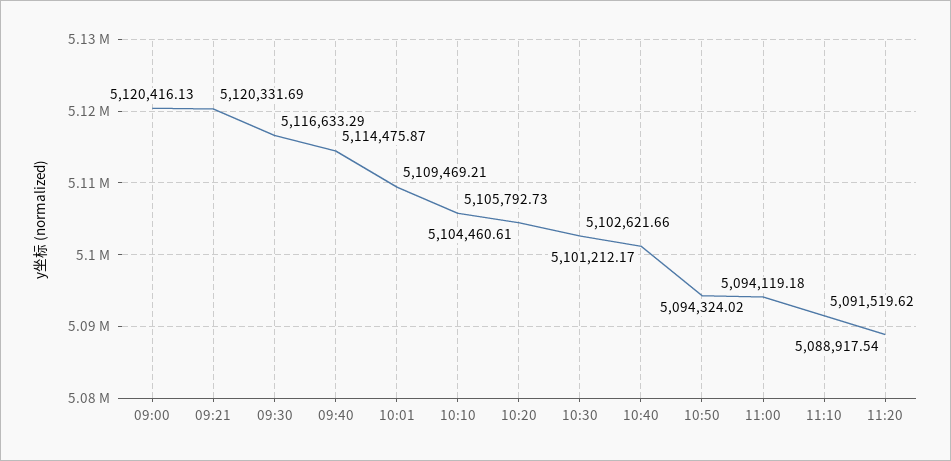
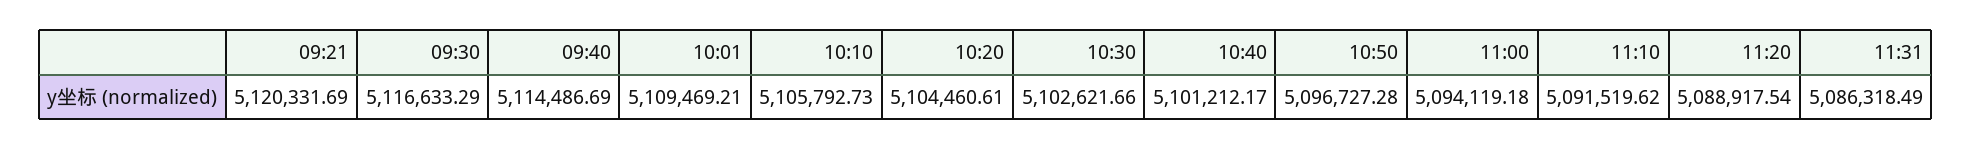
09:00: 5120416.13 -> none
09:40: 5114475.87 -> 5114486.69
10:50: 5094324.02 -> 5096727.28
11:31: none -> 5086318.49

